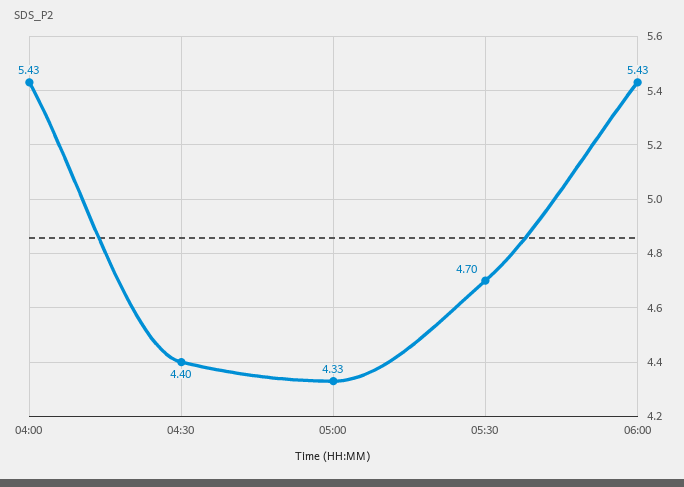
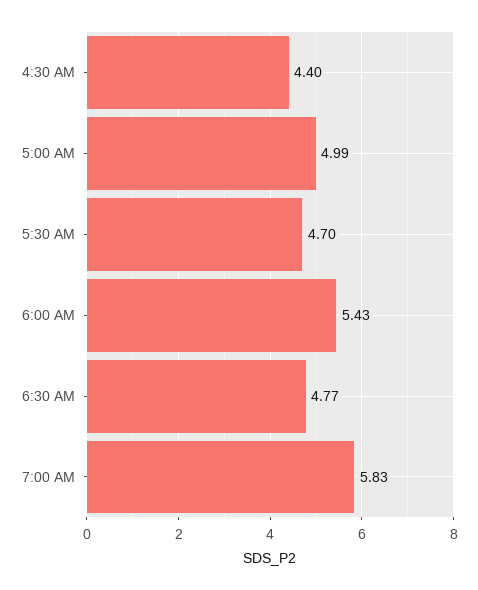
04:00: 5.43 -> none
05:00: 4.33 -> 4.99
6:30 AM: none -> 4.77
7:00 AM: none -> 5.83

